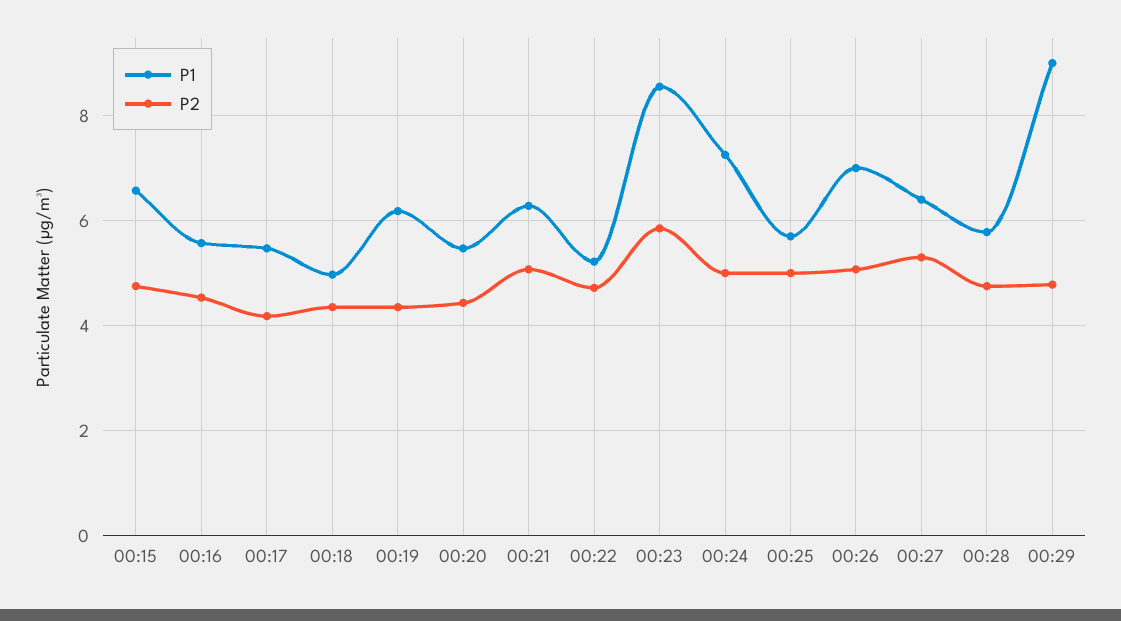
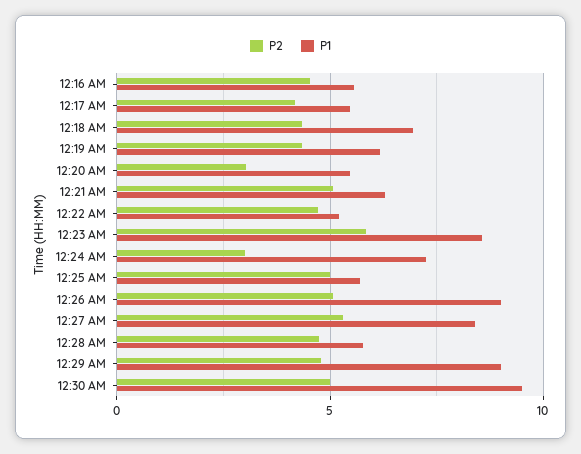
P1, 00:15: 6.6 -> none
P2, 00:15: 4.8 -> none
P1, 00:18: 5 -> 7
P2, 00:20: 4.4 -> 3
P2, 00:24: 5 -> 3
P1, 00:26: 7 -> 9
P1, 00:27: 6.4 -> 8.5
P2, 12:30 AM: none -> 5
P1, 12:30 AM: none -> 9.5

